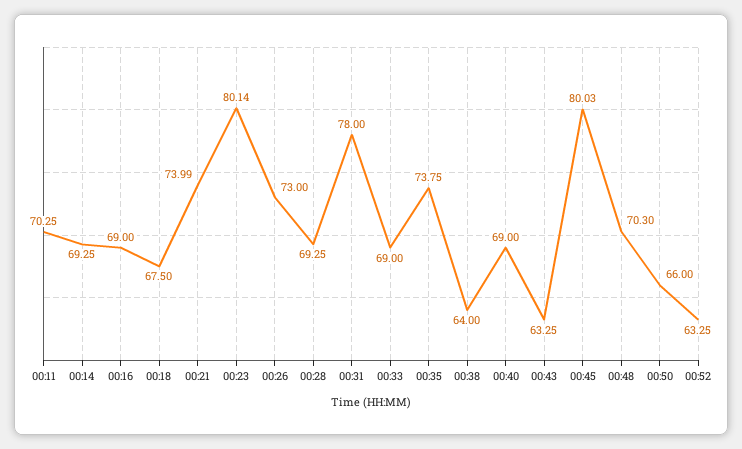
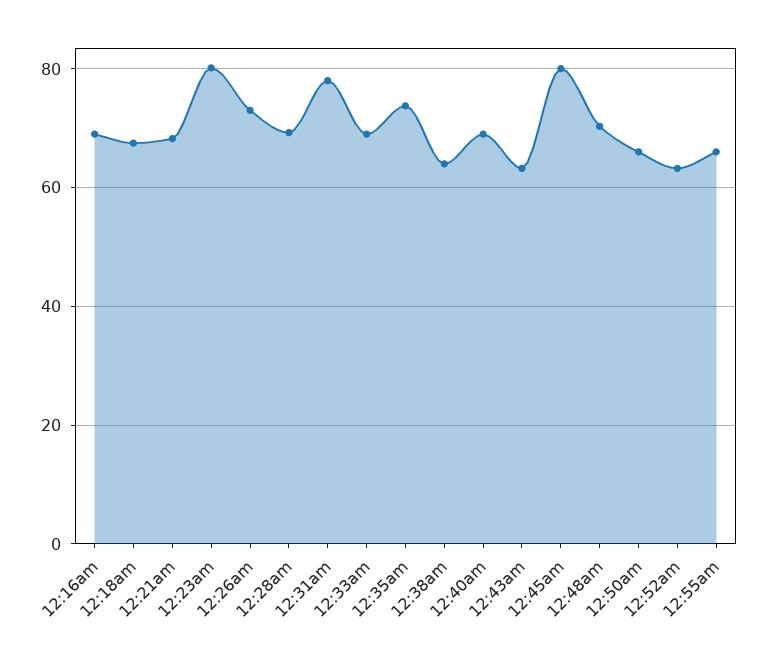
00:11: 70.25 -> none
00:14: 69.25 -> none
00:21: 73.99 -> 68
12:55am: none -> 66

